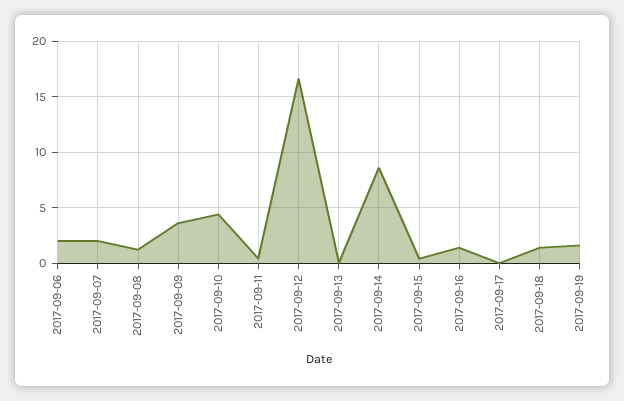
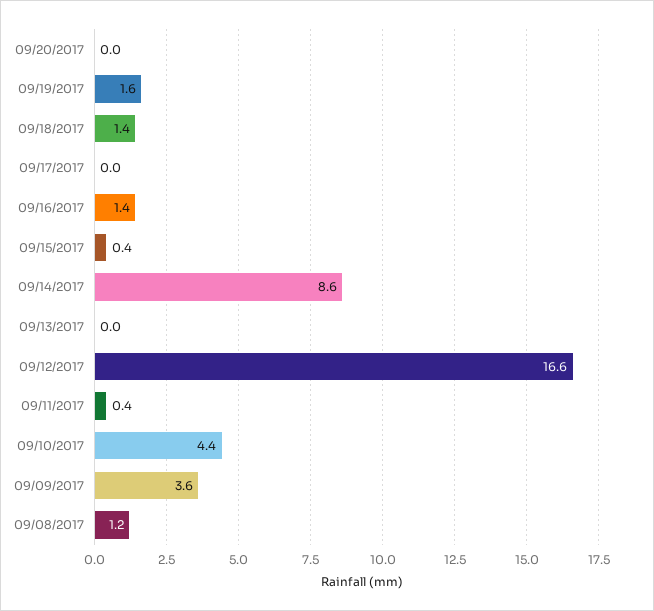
2017-09-06: 2 -> none
2017-09-07: 2 -> none
09/20/2017: none -> 0

